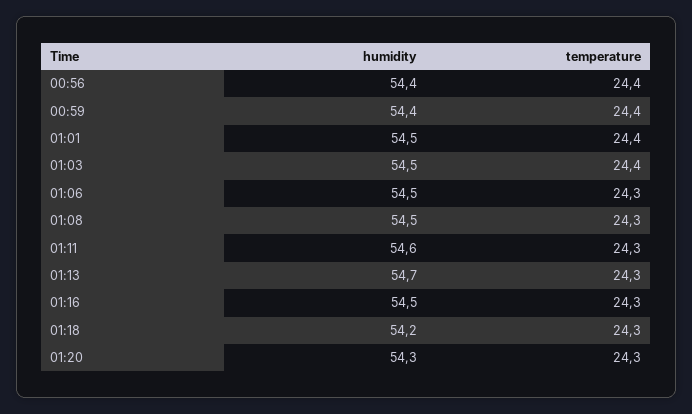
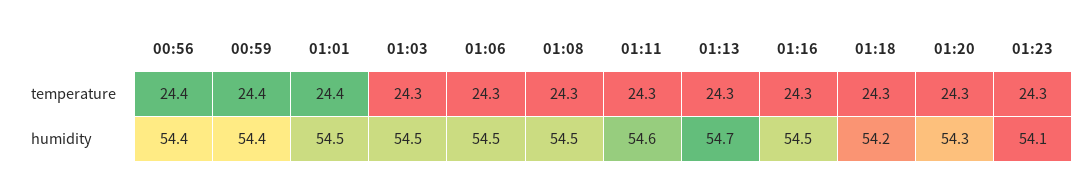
temperature, 01:03: 24.4 -> 24.3
temperature, 01:23: none -> 24.3
humidity, 01:23: none -> 54.1

